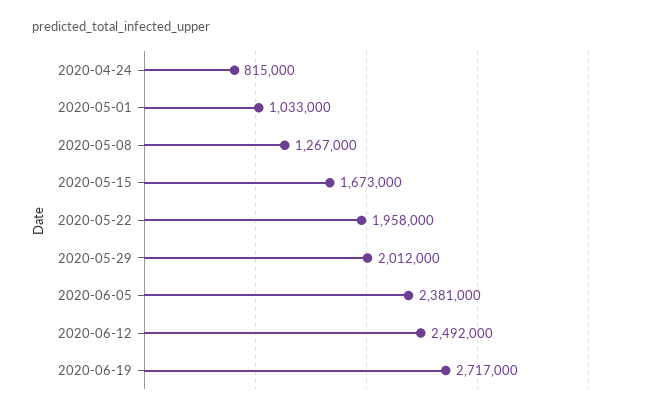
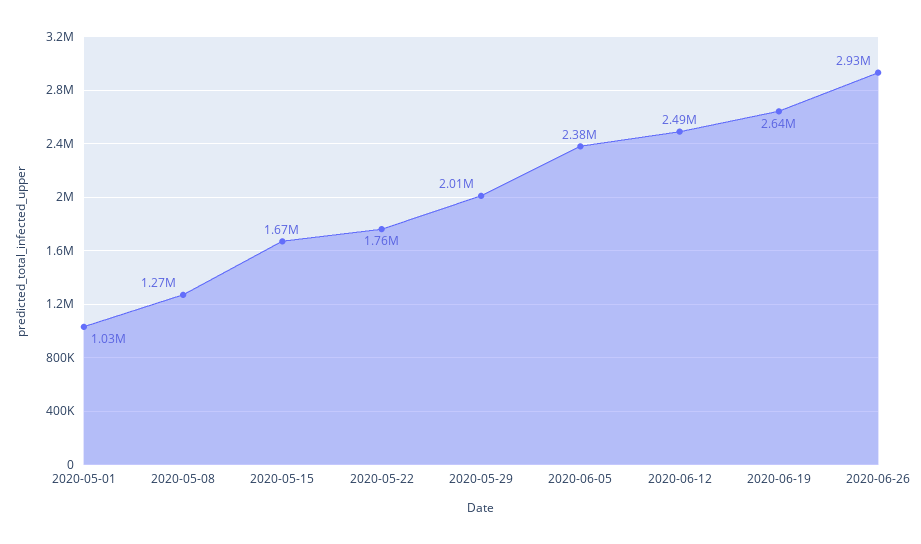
2020-04-24: 815000 -> none
2020-05-22: 1958000 -> 1760000
2020-06-19: 2717000 -> 2640000
2020-06-26: none -> 2930000

